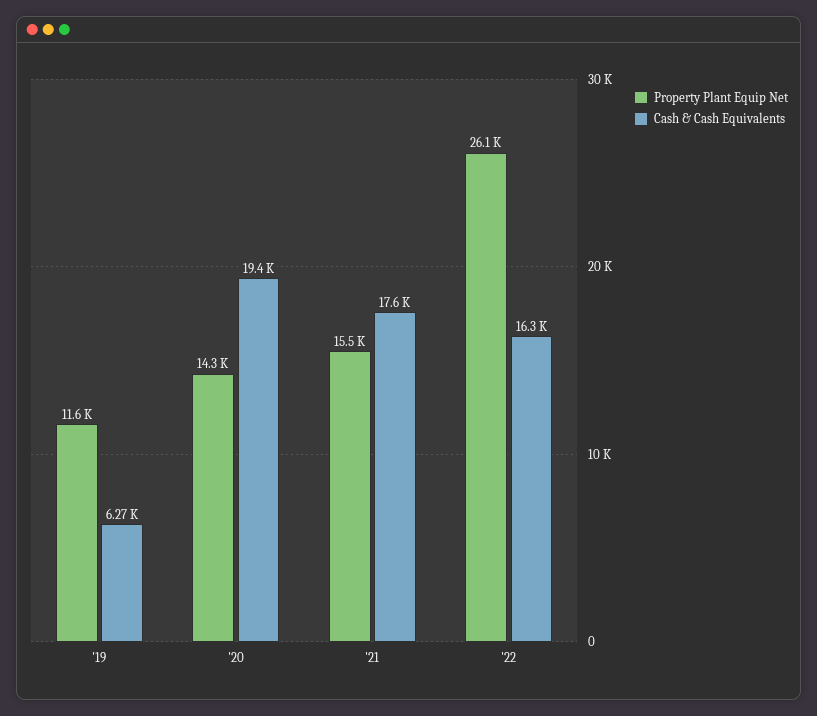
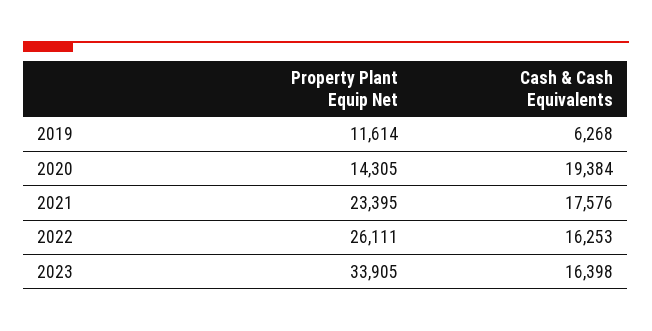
Property Plant Equip Net, '21: 15500 -> 23395
Property Plant Equip Net, 2023: none -> 33905
Cash & Cash Equivalents, 2023: none -> 16398

